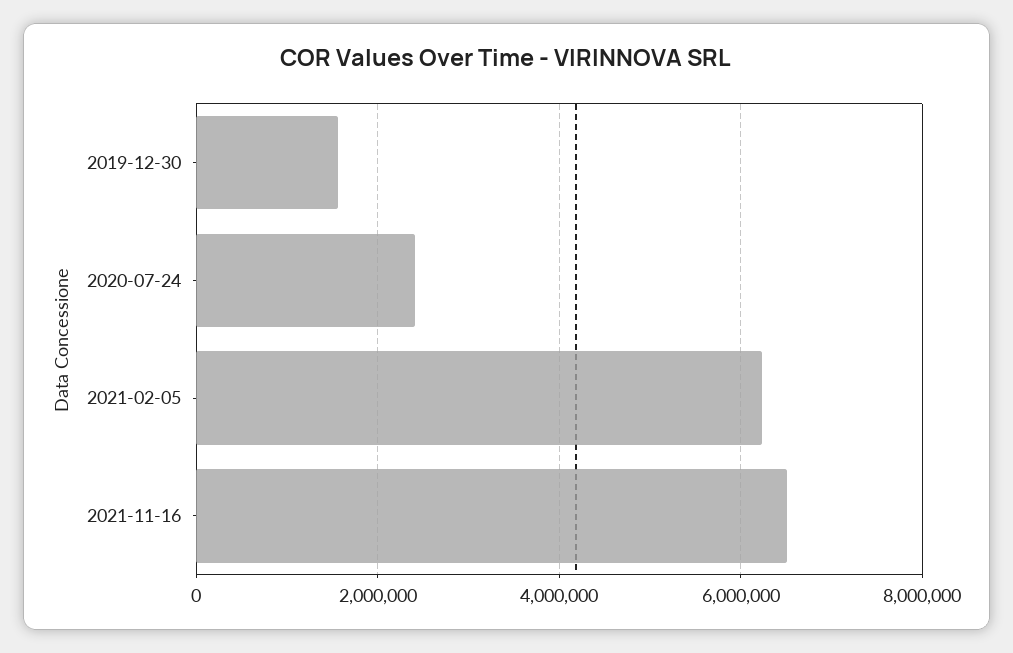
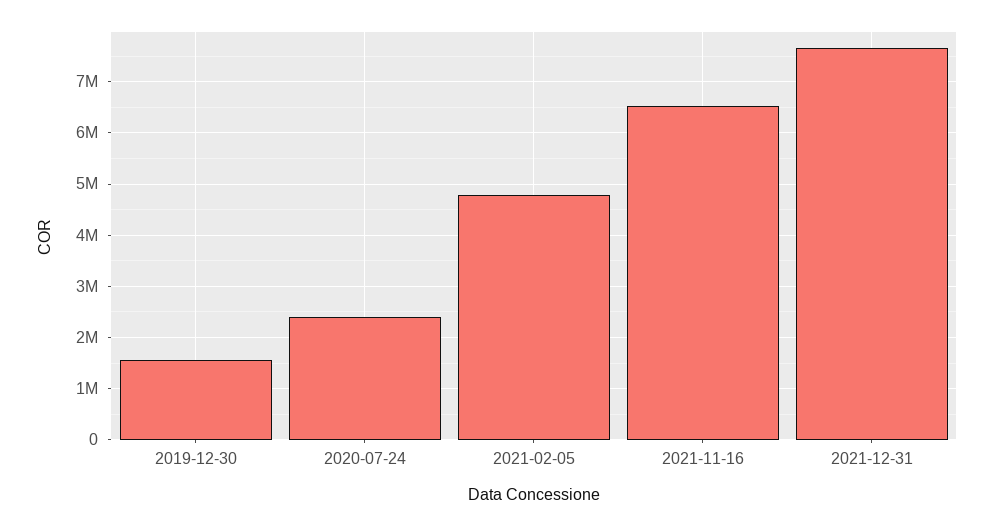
2021-02-05: 6200000 -> 4800000
2021-12-31: none -> 7600000

